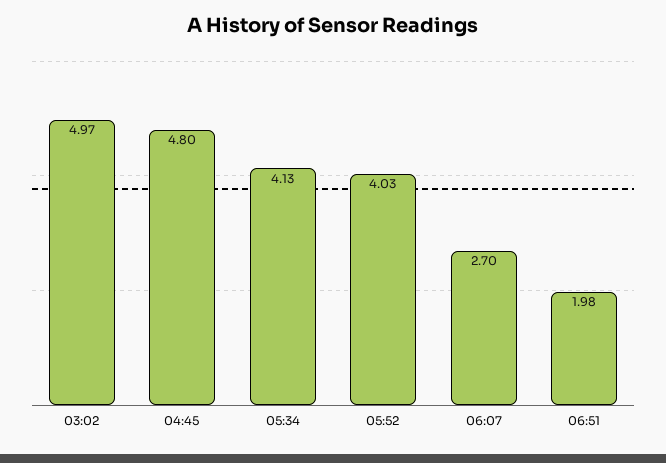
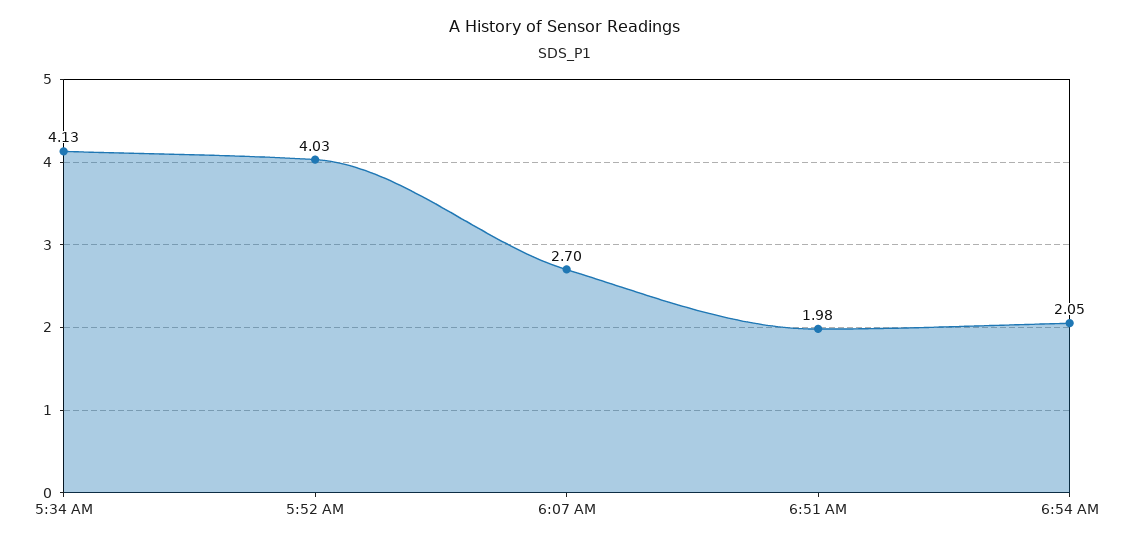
03:02: 4.97 -> none
04:45: 4.8 -> none
6:54 AM: none -> 2.05

